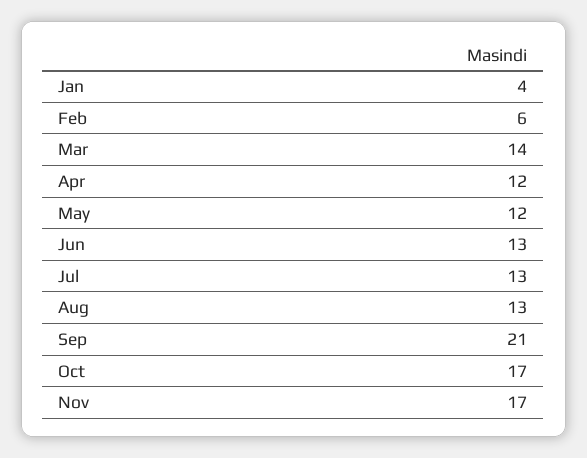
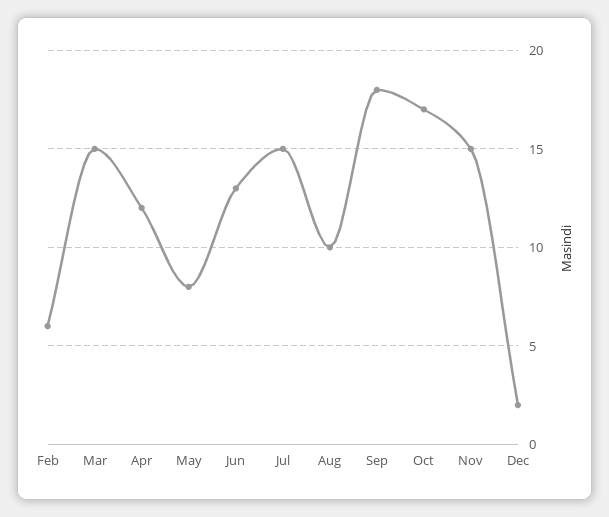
Jan: 4 -> none
Mar: 14 -> 15
May: 12 -> 8
Jul: 13 -> 15
Aug: 13 -> 10
Sep: 21 -> 18
Nov: 17 -> 15
Dec: none -> 2

